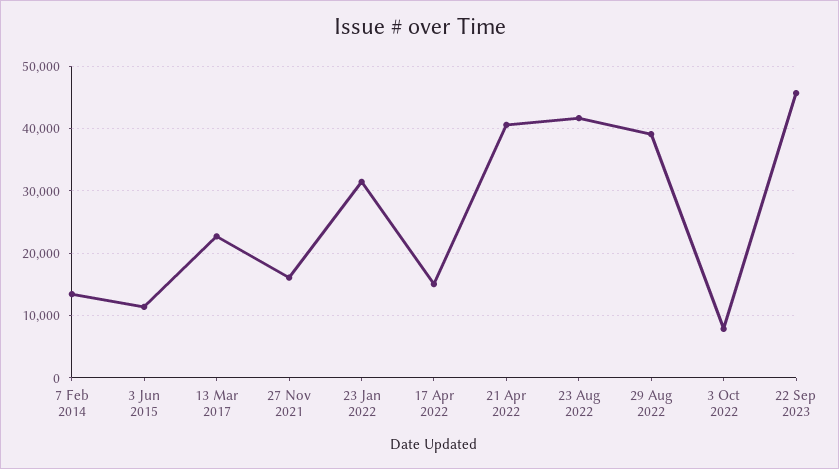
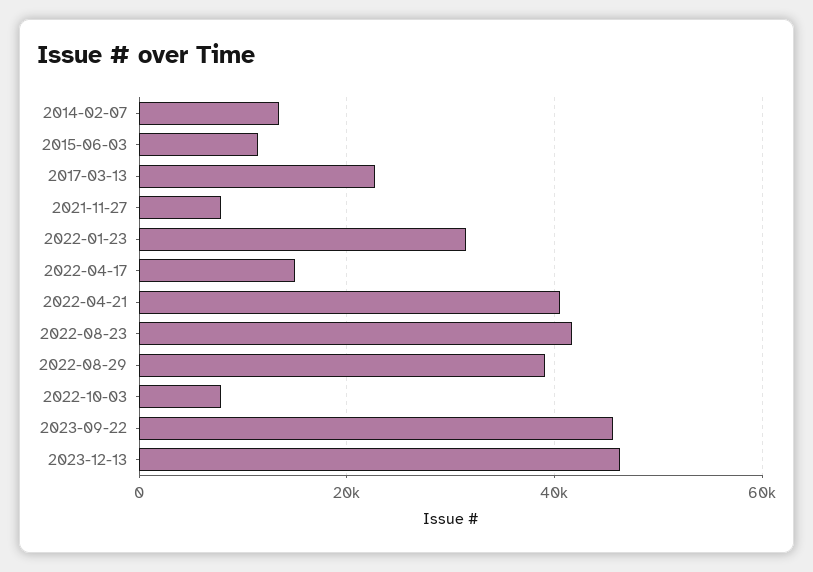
27 Nov 2021: 16000 -> 8000
2023-12-13: none -> 46000

